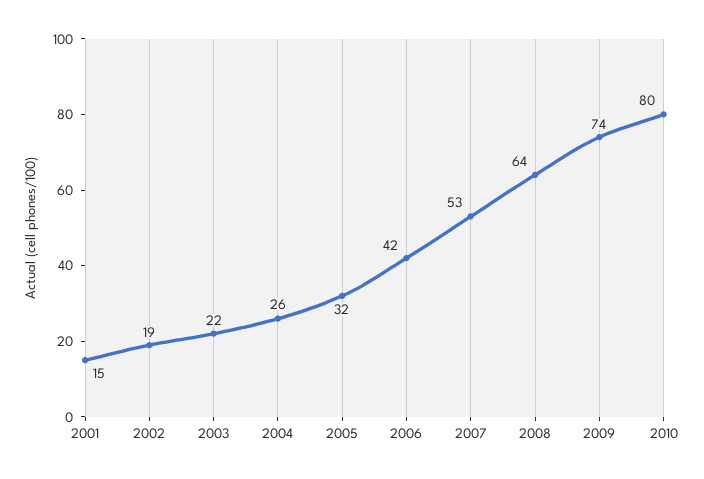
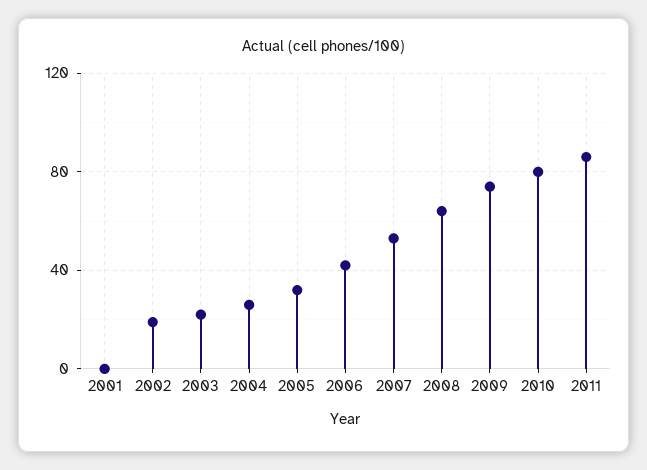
2001: 15 -> 0
2011: none -> 85

